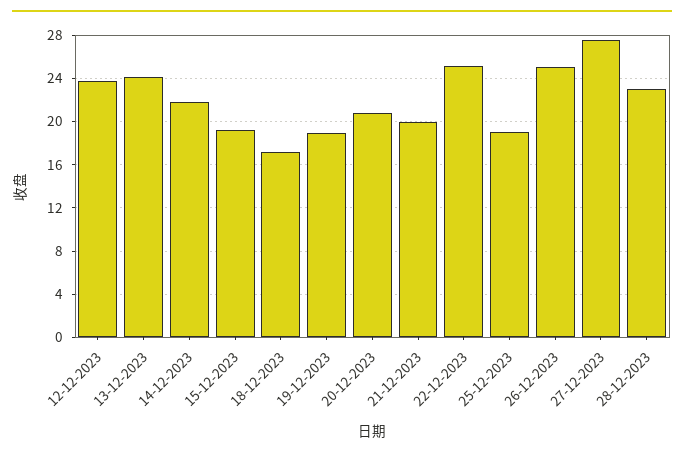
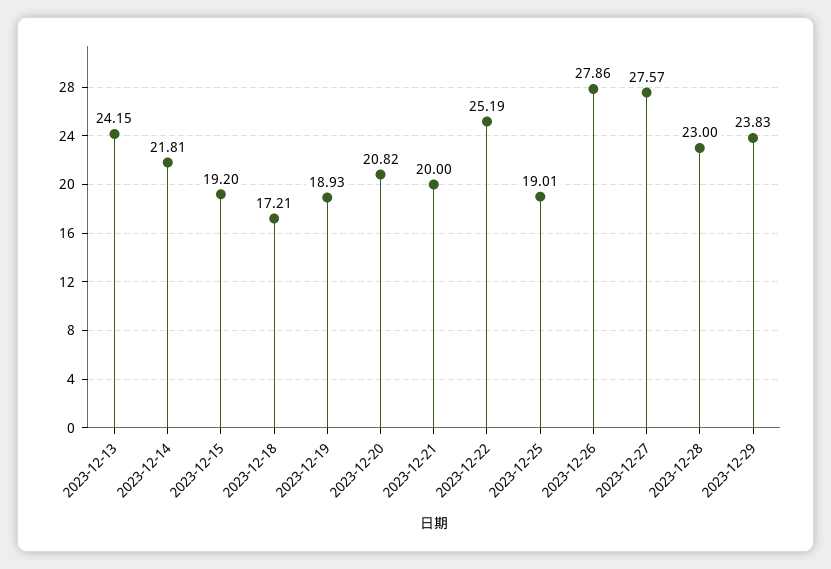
12-12-2023: 24 -> none
26-12-2023: 25 -> 27.86
2023-12-29: none -> 23.83

